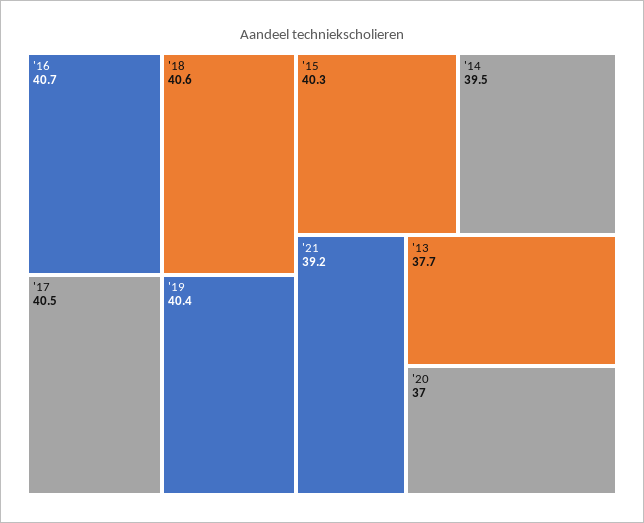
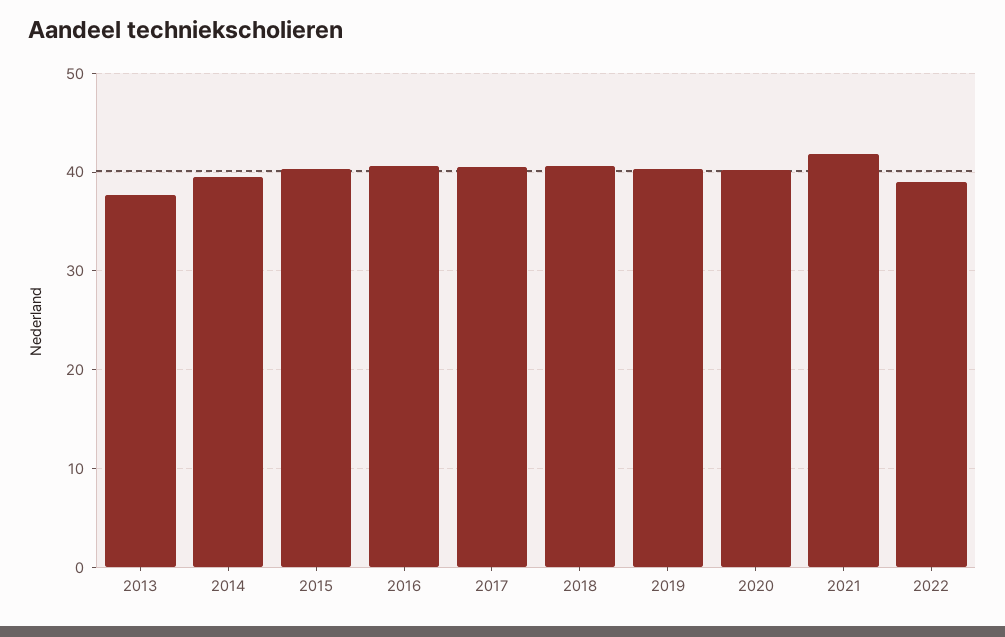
'21: 39.2 -> 42
'20: 37 -> 40
2022: none -> 39

